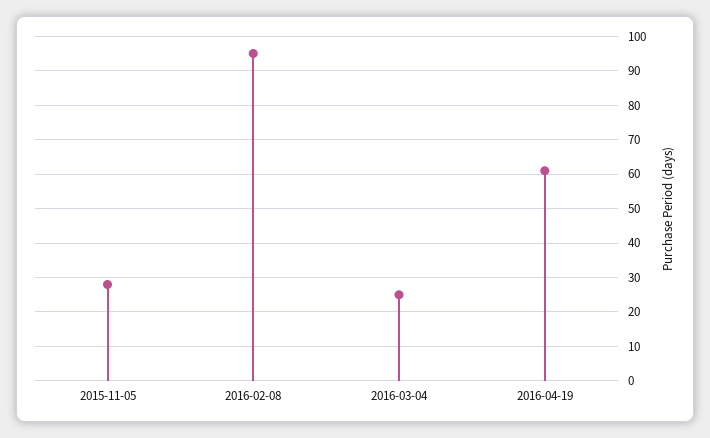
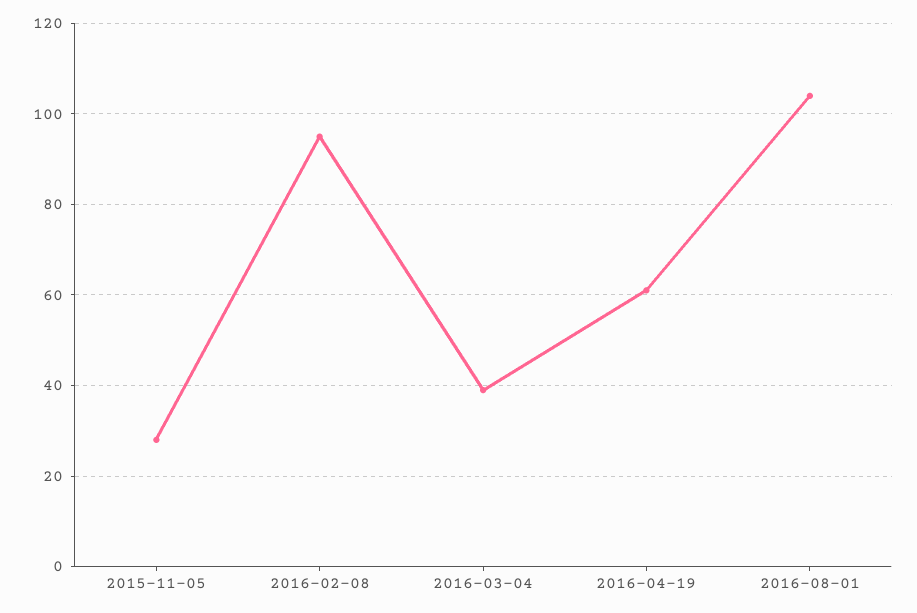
2016-03-04: 25 -> 40
2016-08-01: none -> 105

